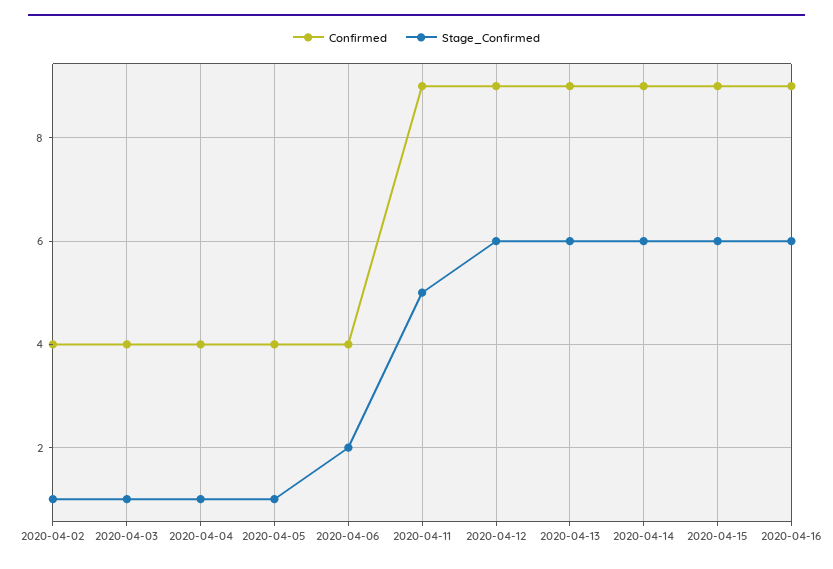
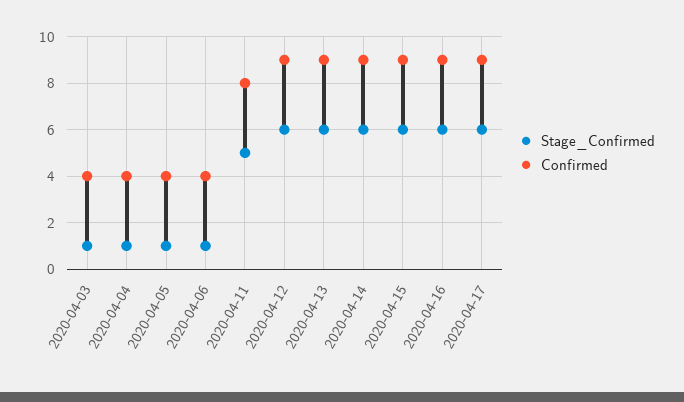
Confirmed, 2020-04-02: 4 -> none
Stage_Confirmed, 2020-04-02: 1 -> none
Stage_Confirmed, 2020-04-06: 2 -> 1
Confirmed, 2020-04-11: 9 -> 8
Stage_Confirmed, 2020-04-17: none -> 6
Confirmed, 2020-04-17: none -> 9

